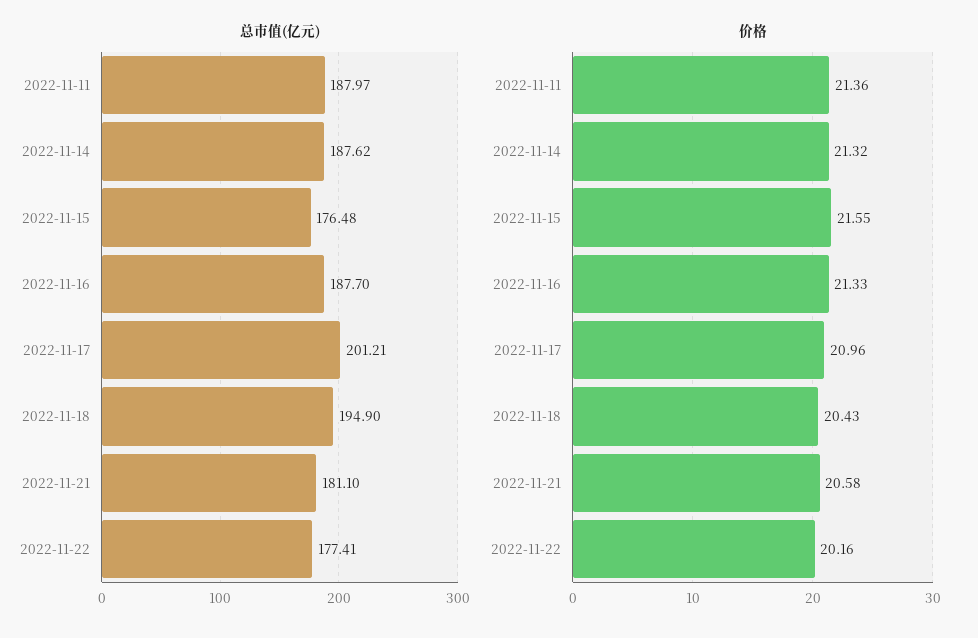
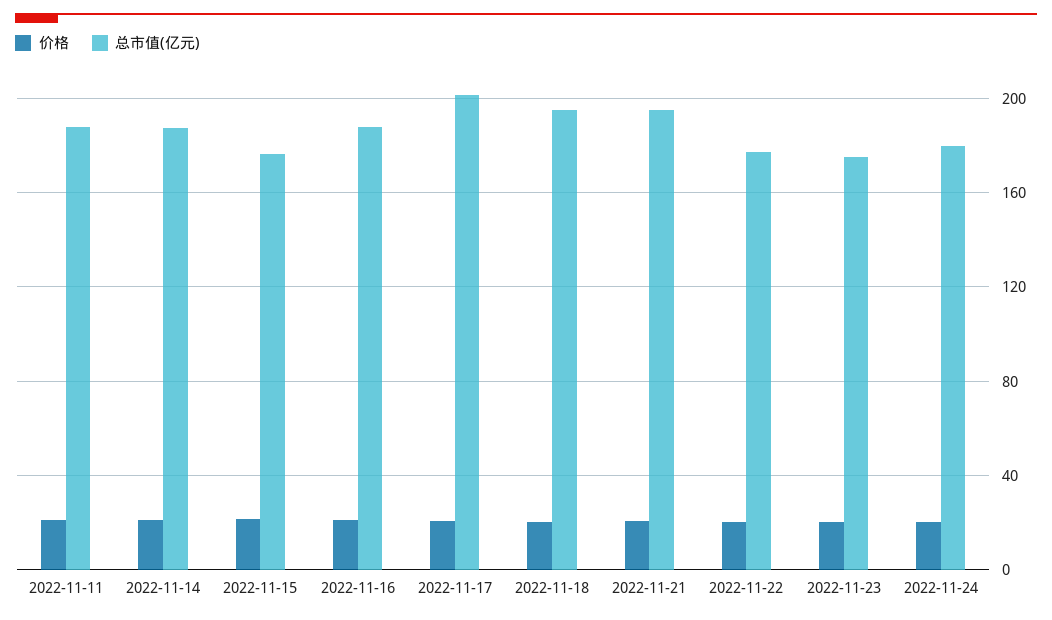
总市值(亿元), 2022-11-21: 181.1 -> 195
价格, 2022-11-23: none -> 20
总市值(亿元), 2022-11-23: none -> 175
价格, 2022-11-24: none -> 20
总市值(亿元), 2022-11-24: none -> 180

